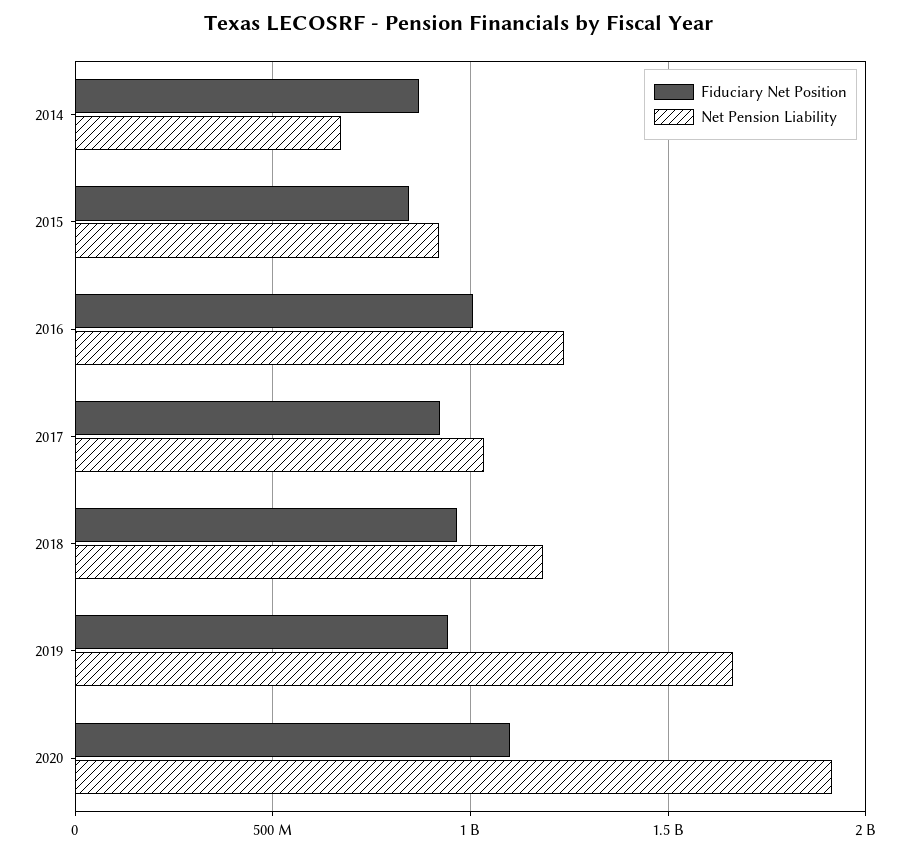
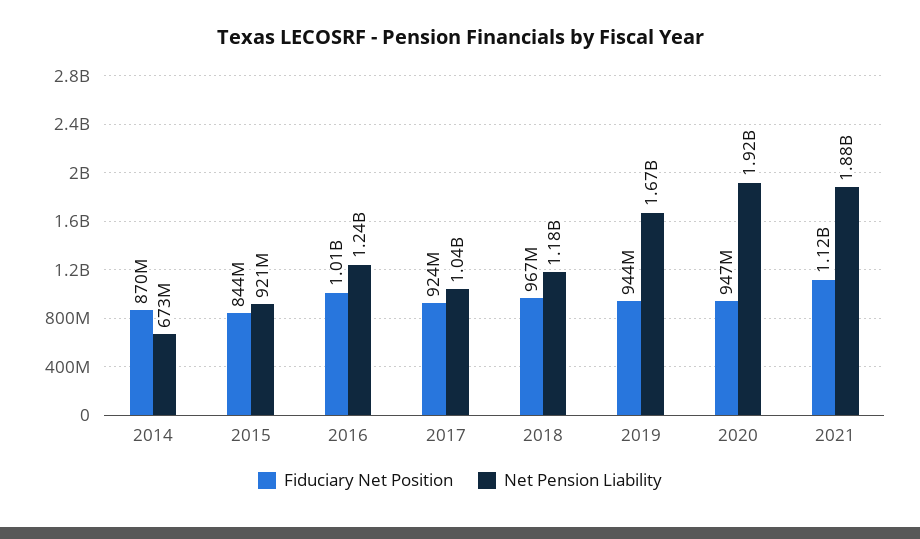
Fiduciary Net Position, 2020: 1100000000 -> 947000000
Fiduciary Net Position, 2021: none -> 1120000000
Net Pension Liability, 2021: none -> 1880000000

